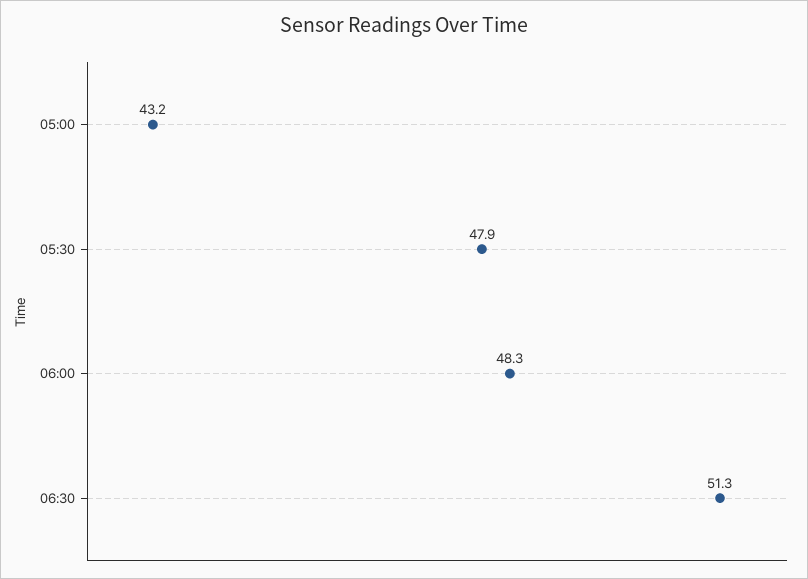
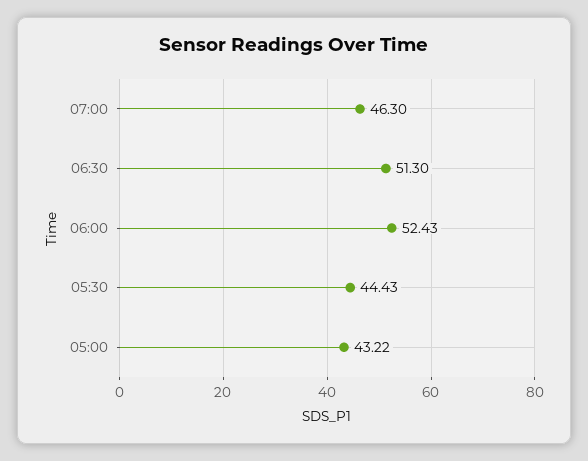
05:30: 47.9 -> 44.43
06:00: 48.3 -> 52.43
07:00: none -> 46.3

